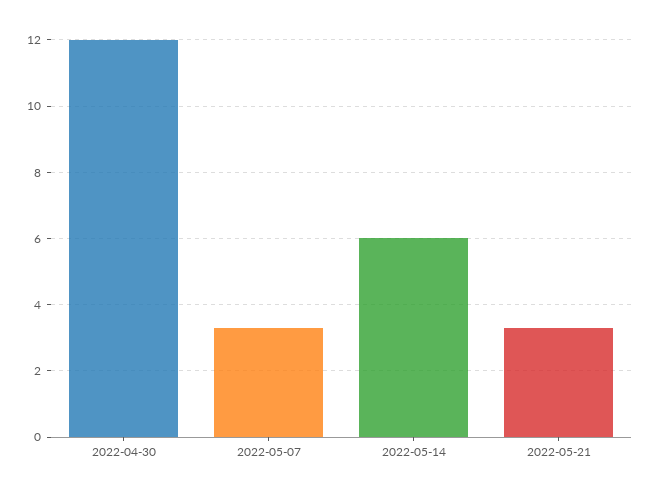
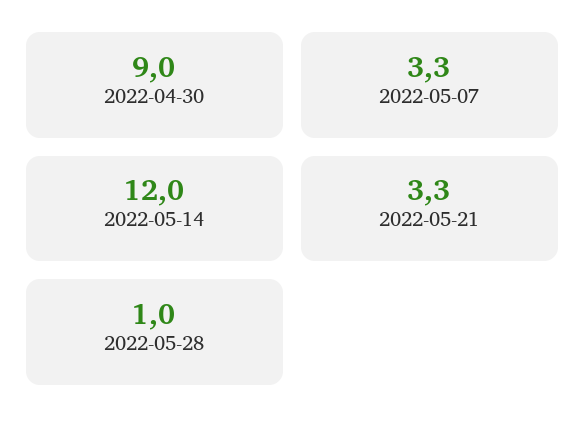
2022-04-30: 12 -> 9
2022-05-14: 6 -> 12
2022-05-28: none -> 1

